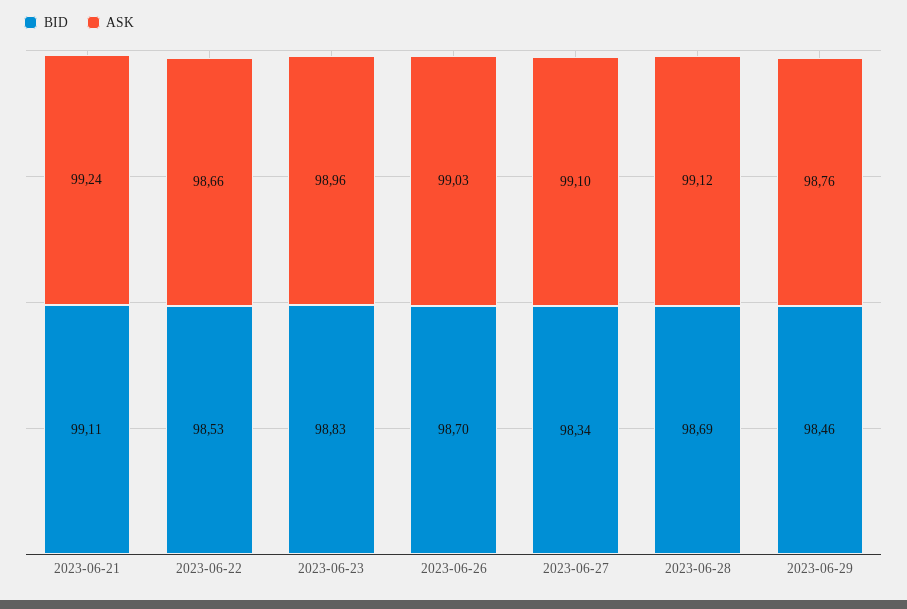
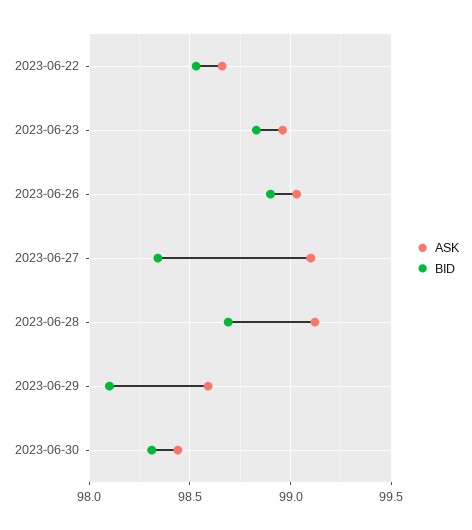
BID, 2023-06-21: 99.11 -> none
ASK, 2023-06-21: 99.24 -> none
BID, 2023-06-26: 98.7 -> 98.9
BID, 2023-06-29: 98.46 -> 98.1
ASK, 2023-06-29: 98.76 -> 98.6
ASK, 2023-06-30: none -> 98.45
BID, 2023-06-30: none -> 98.3

